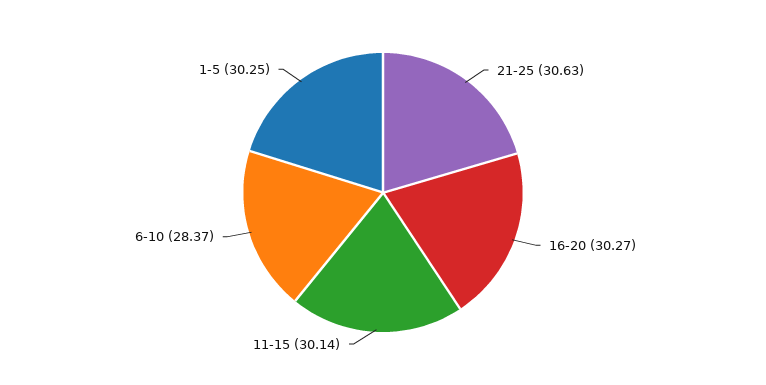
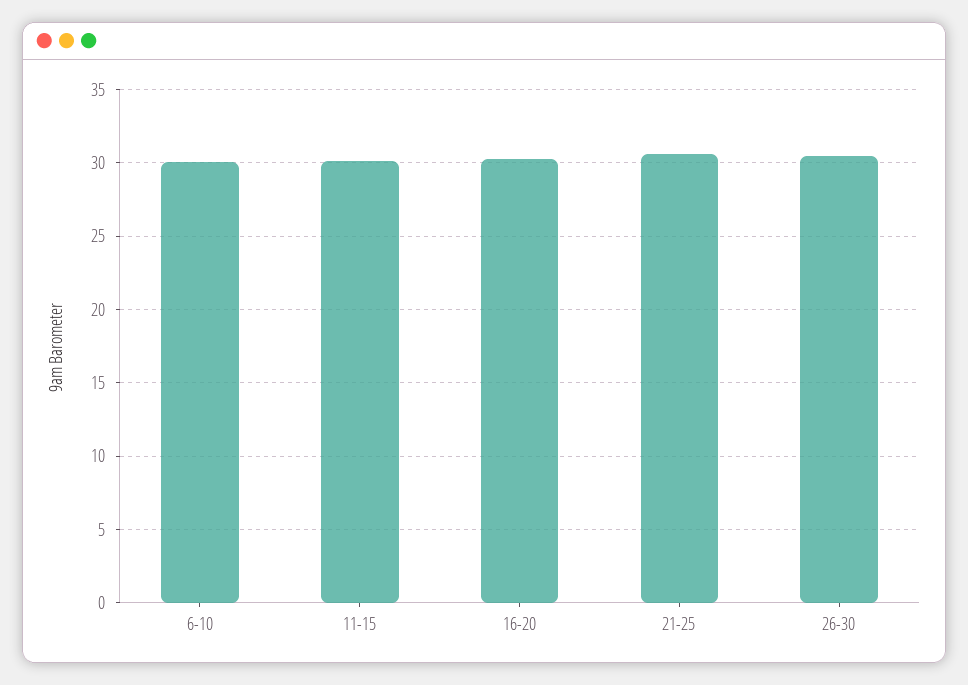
6-10: 28.37 -> 30
1-5: 30.25 -> none
26-30: none -> 30.5

